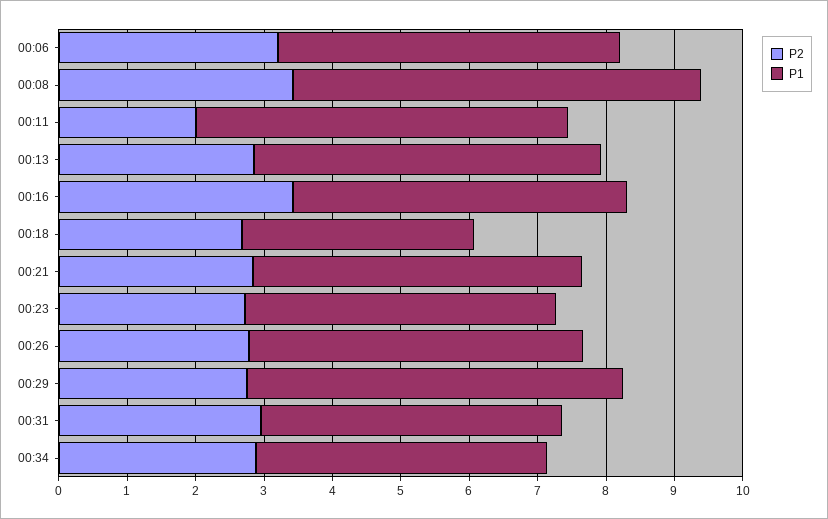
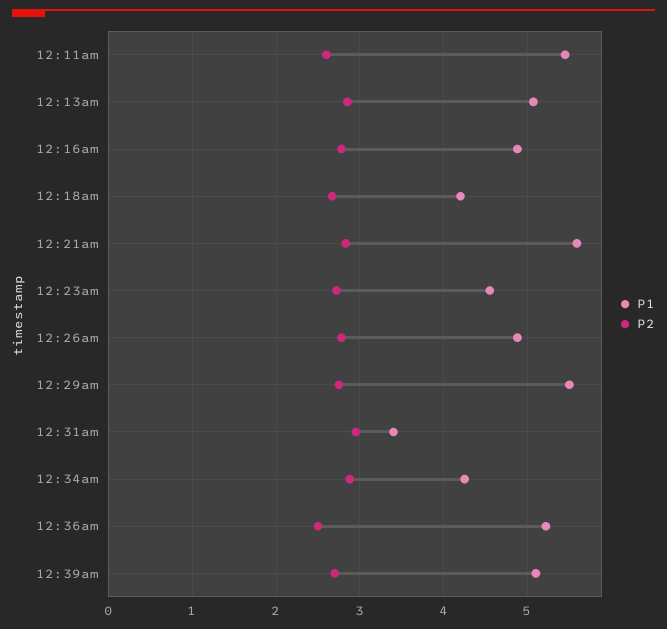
P2, 00:06: 3.2 -> none
P1, 00:06: 5 -> none
P2, 00:08: 3.4 -> none
P1, 00:08: 6 -> none
P2, 00:11: 2 -> 2.6
P2, 00:16: 3.4 -> 2.8
P1, 00:18: 3.4 -> 4.2
P1, 00:21: 4.8 -> 5.6
P1, 00:31: 4.4 -> 3.4
P1, 12:36am: none -> 5.2
P2, 12:36am: none -> 2.5
P1, 12:39am: none -> 5.1
P2, 12:39am: none -> 2.7

